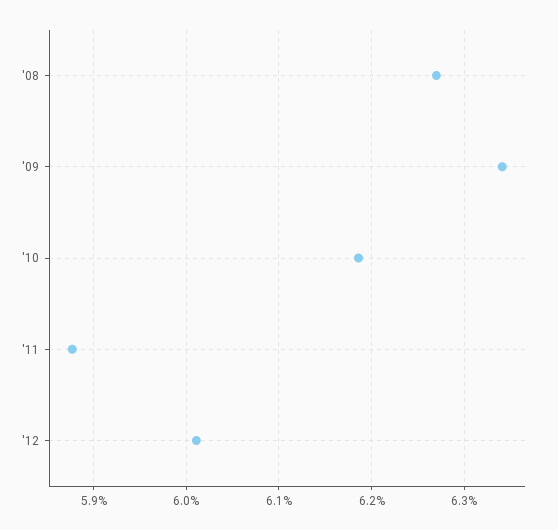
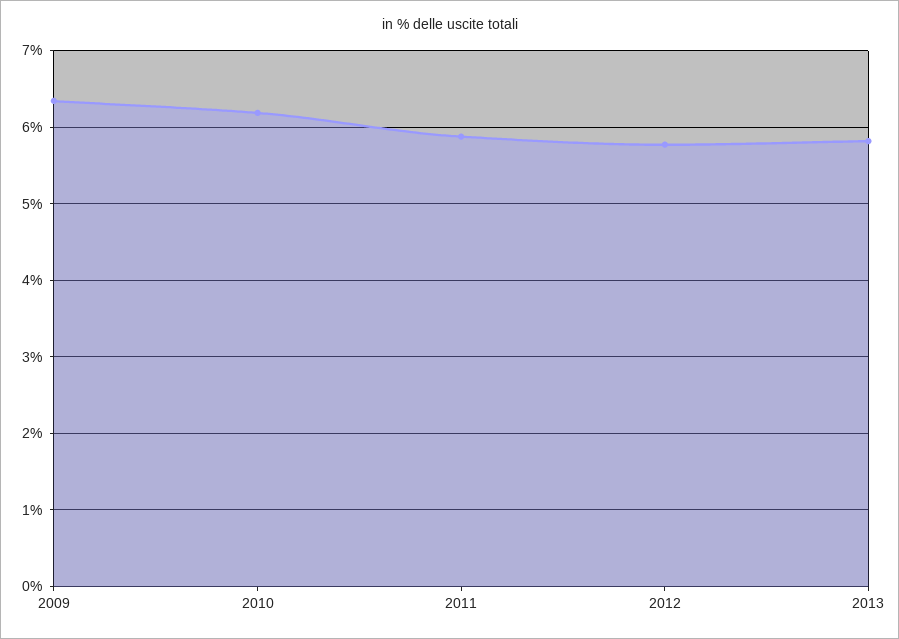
'08: 6.27 -> none
'12: 6.01 -> 5.8
2013: none -> 5.8

